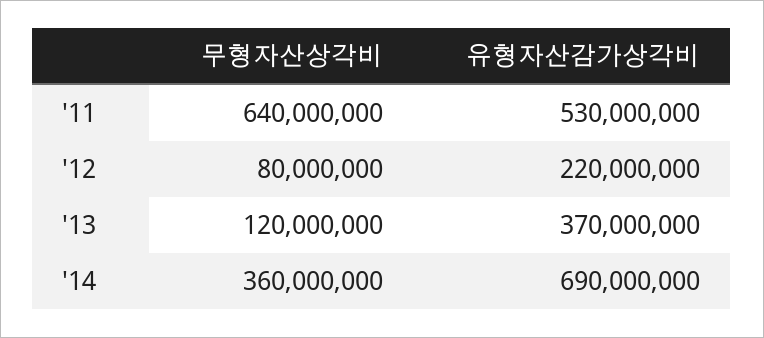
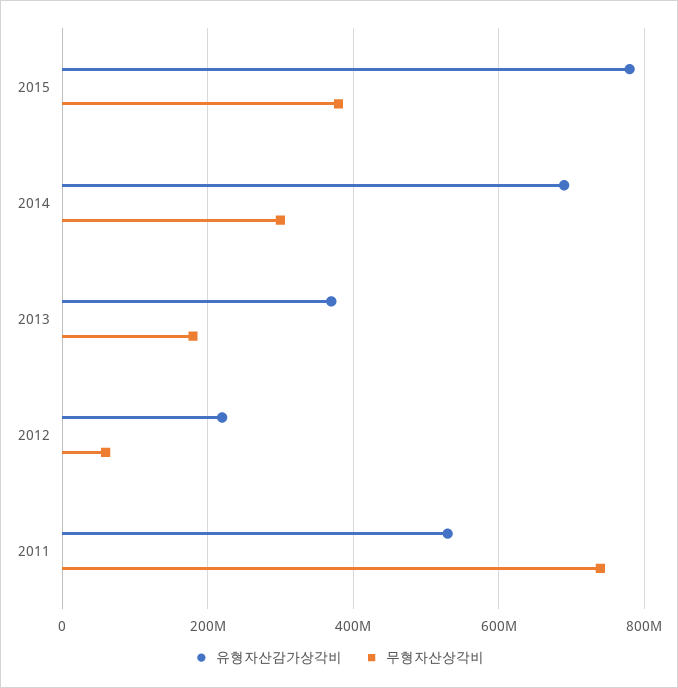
무형자산상각비, '11: 640000000 -> 740000000
무형자산상각비, '12: 80000000 -> 60000000
무형자산상각비, '13: 120000000 -> 180000000
무형자산상각비, '14: 360000000 -> 300000000
유형자산감가상각비, 2015: none -> 780000000
무형자산상각비, 2015: none -> 380000000

